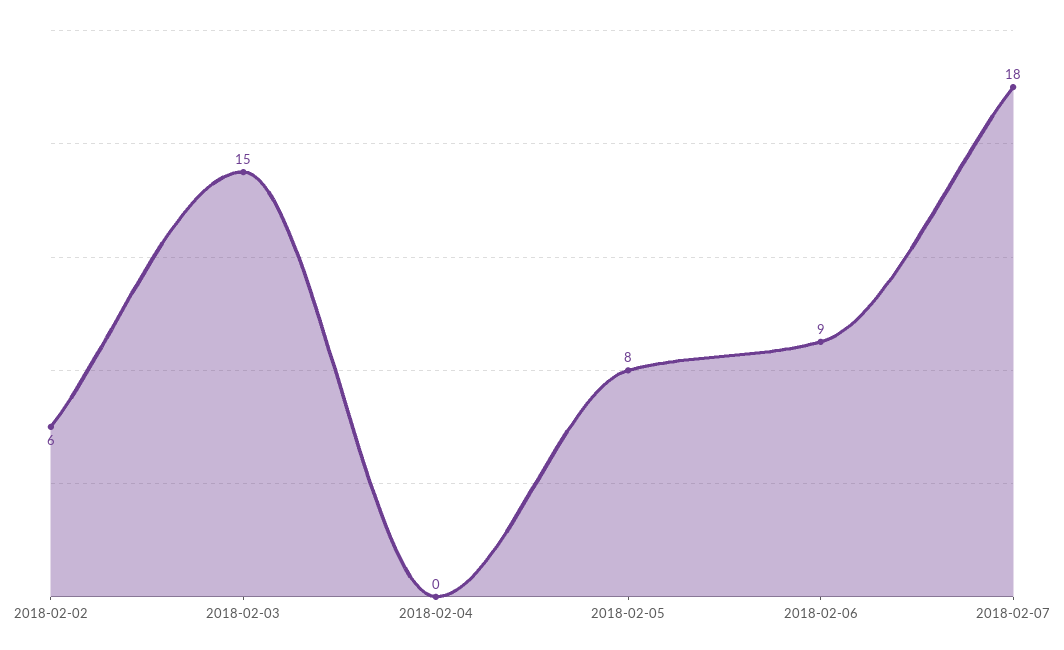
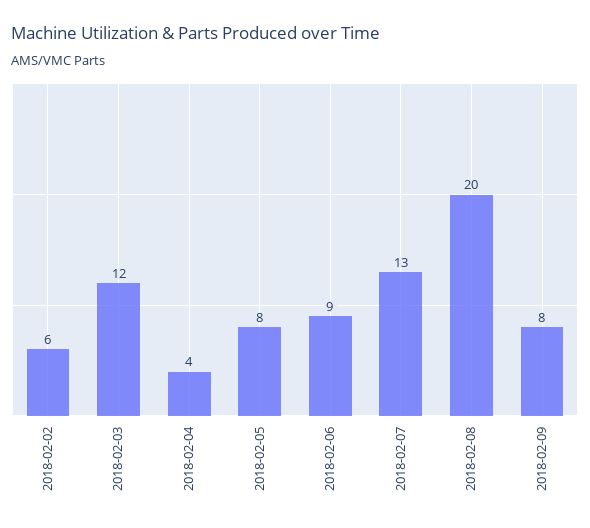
2018-02-03: 15 -> 12
2018-02-04: 0 -> 4
2018-02-07: 18 -> 13
2018-02-08: none -> 20
2018-02-09: none -> 8

